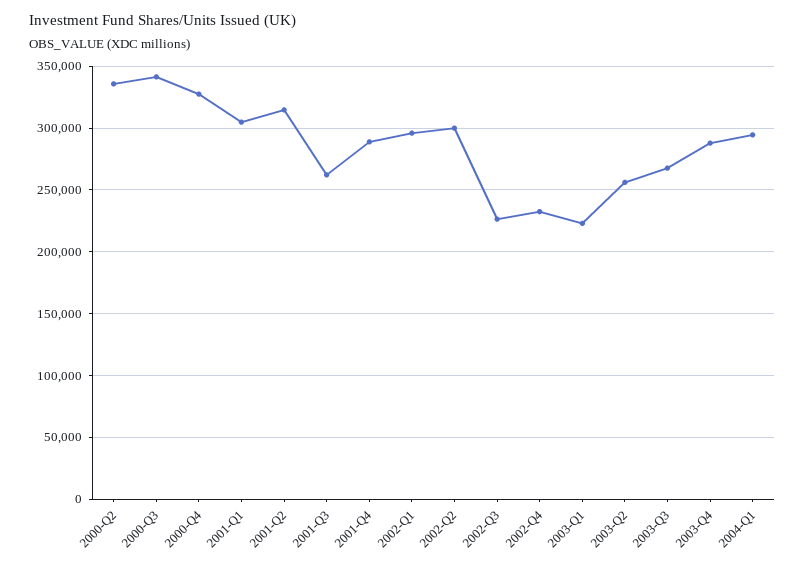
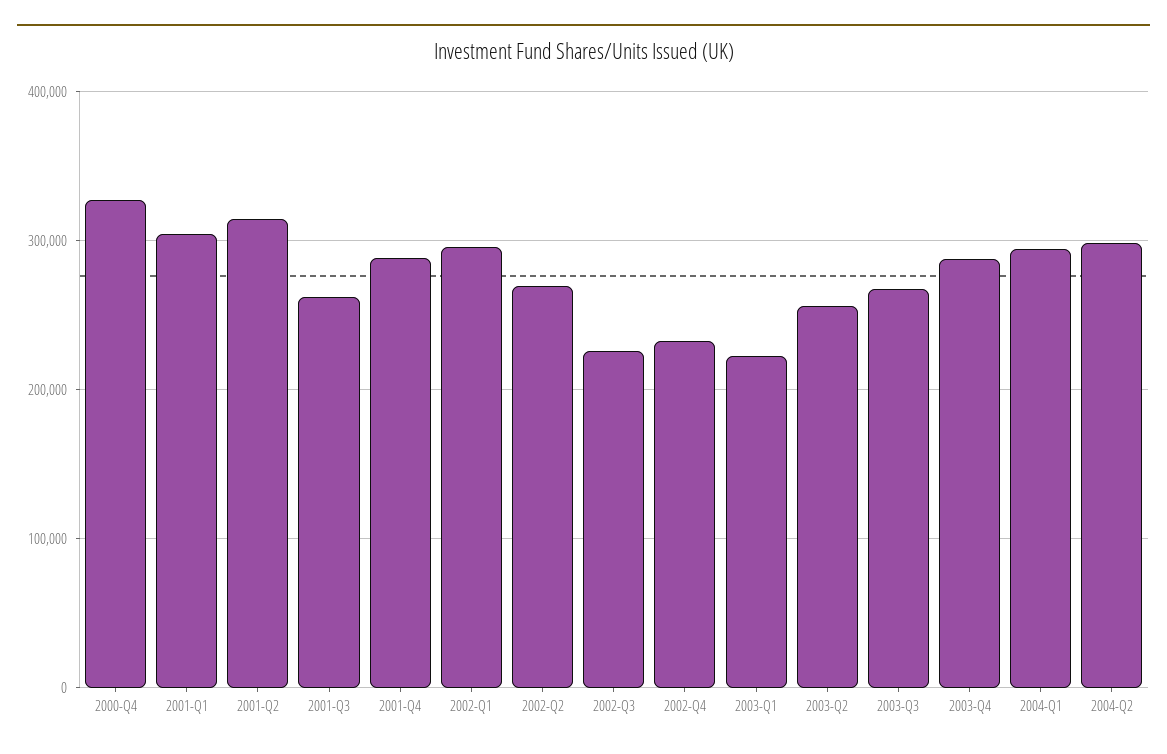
2000-Q2: 335000 -> none
2000-Q3: 340000 -> none
2002-Q2: 300000 -> 270000
2004-Q2: none -> 300000

